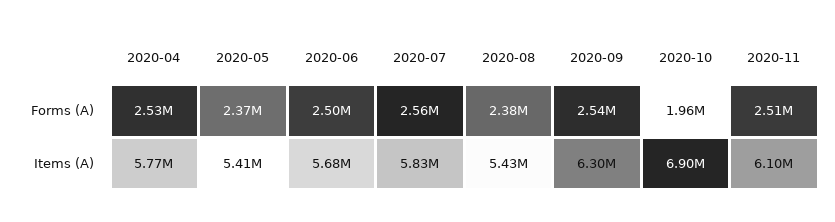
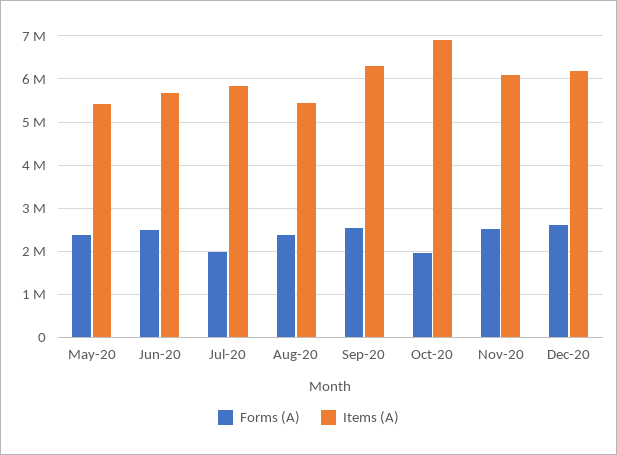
Forms (A), 2020-04: 2530000 -> none
Forms (A), 2020-07: 2560000 -> 2000000
Items (A), 2020-04: 5770000 -> none
Forms (A), Dec-20: none -> 2600000
Items (A), Dec-20: none -> 6200000

